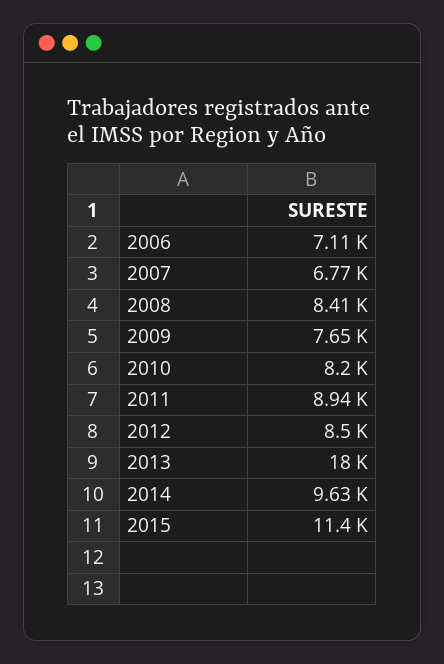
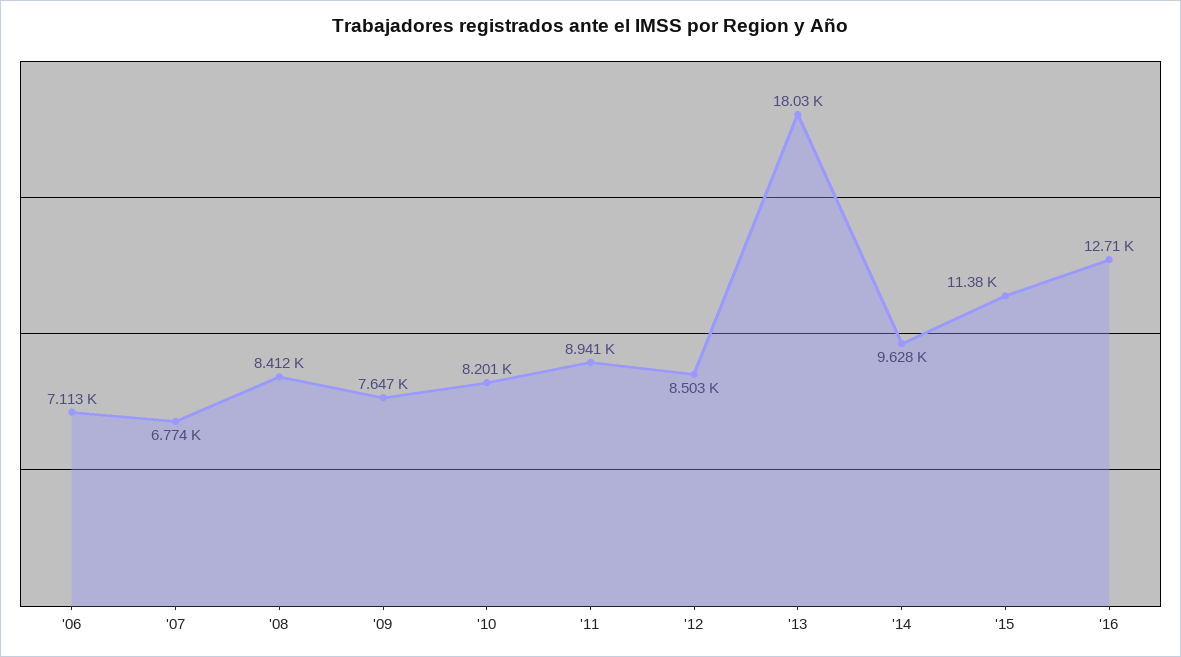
'16: none -> 12710

